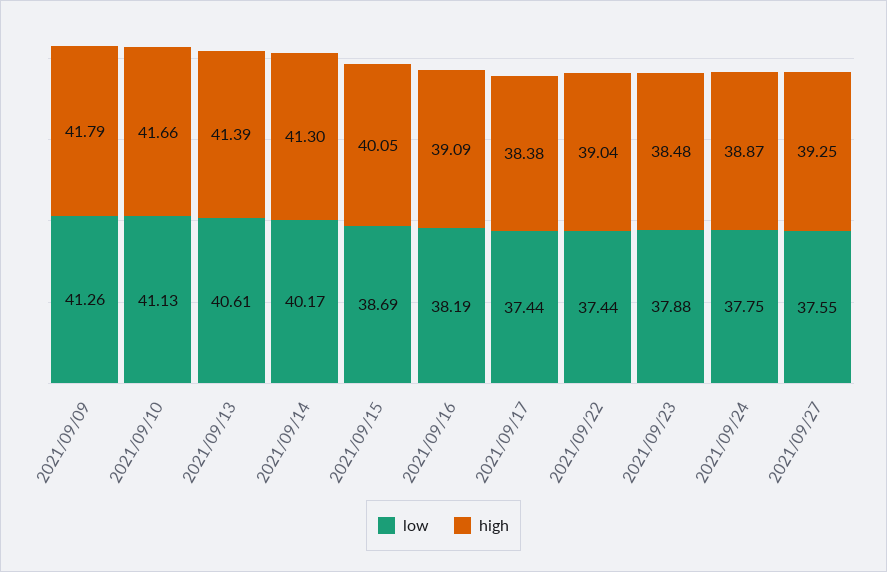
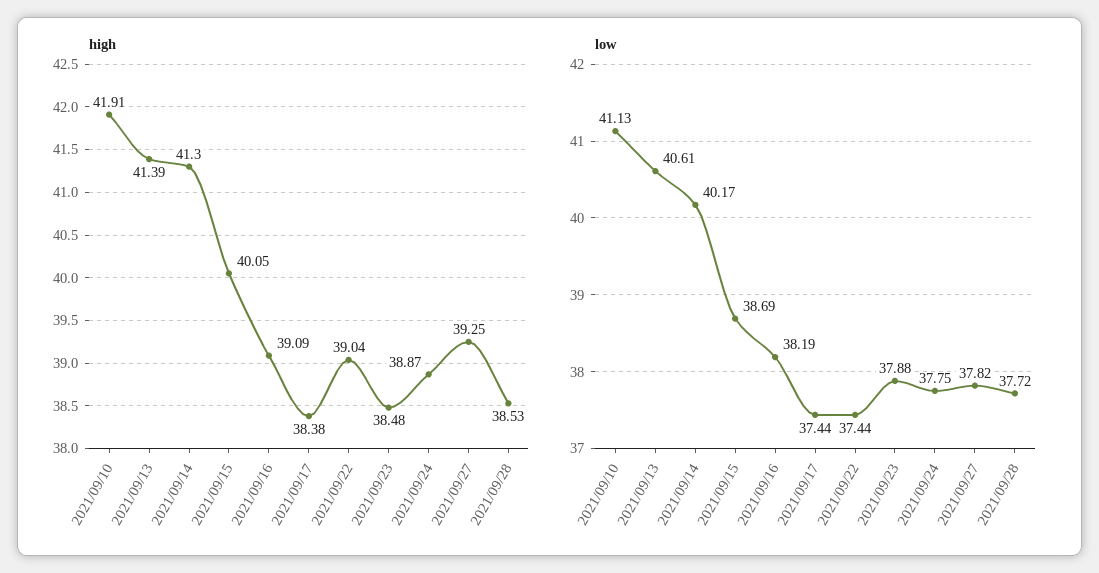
low, 2021/09/09: 41.26 -> none
high, 2021/09/09: 41.79 -> none
high, 2021/09/10: 41.66 -> 41.91
low, 2021/09/27: 37.55 -> 37.82
high, 2021/09/28: none -> 38.53
low, 2021/09/28: none -> 37.72

